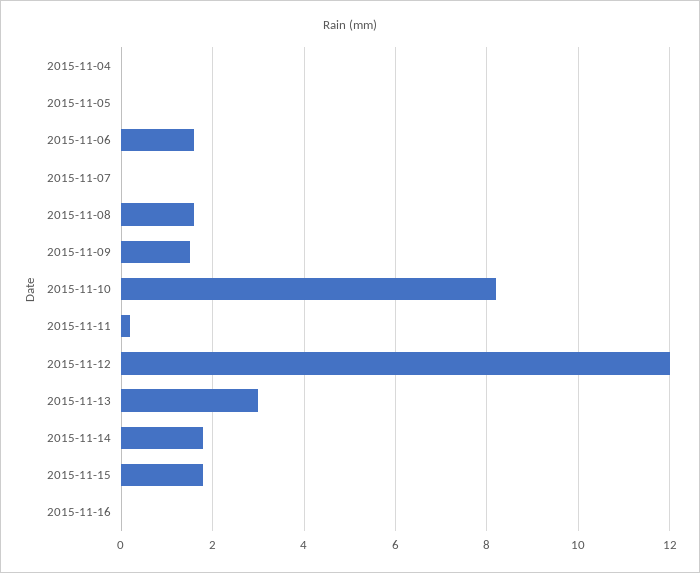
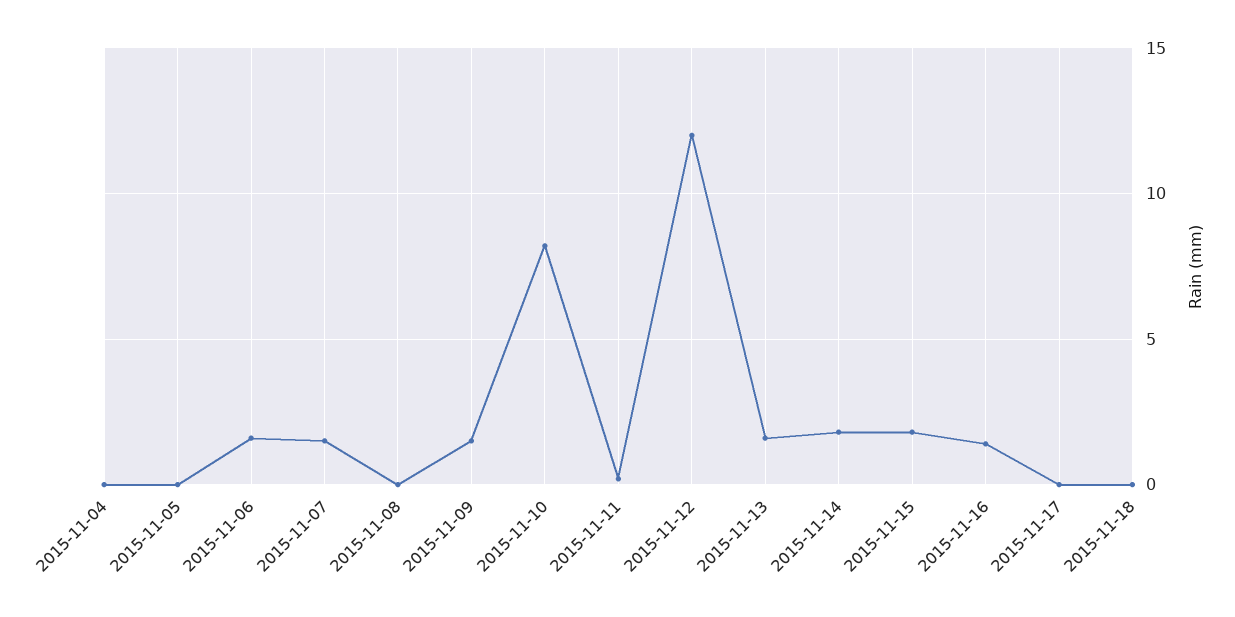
2015-11-07: 0 -> 1.5
2015-11-08: 1.5 -> 0
2015-11-13: 3 -> 1.5
2015-11-16: 0 -> 1.5
2015-11-17: none -> 0
2015-11-18: none -> 0

